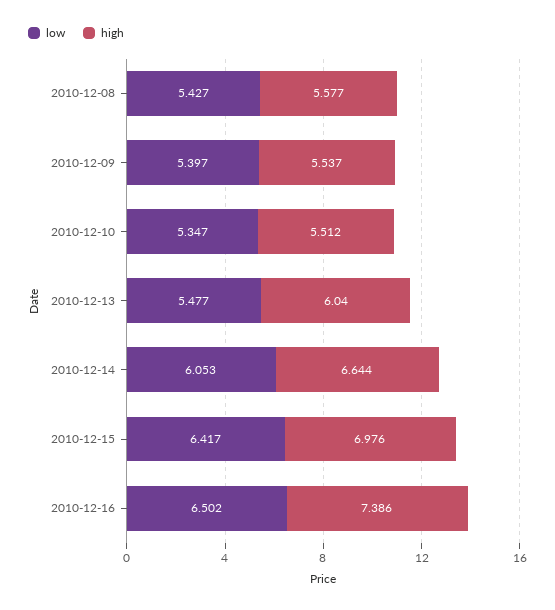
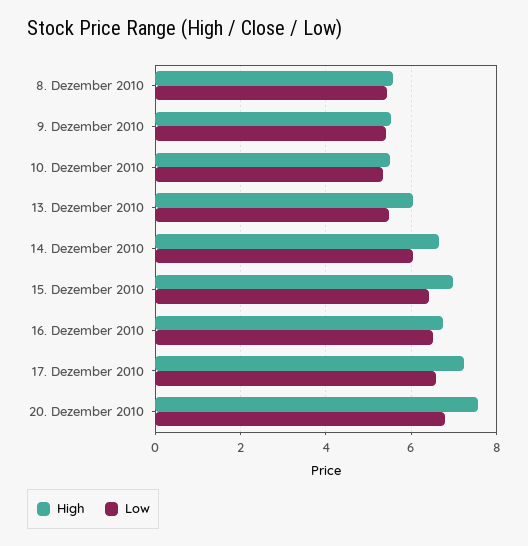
high, 2010-12-16: 7.386 -> 6.8
high, 17. Dezember 2010: none -> 7.2
low, 17. Dezember 2010: none -> 6.6
high, 20. Dezember 2010: none -> 7.6
low, 20. Dezember 2010: none -> 6.8

